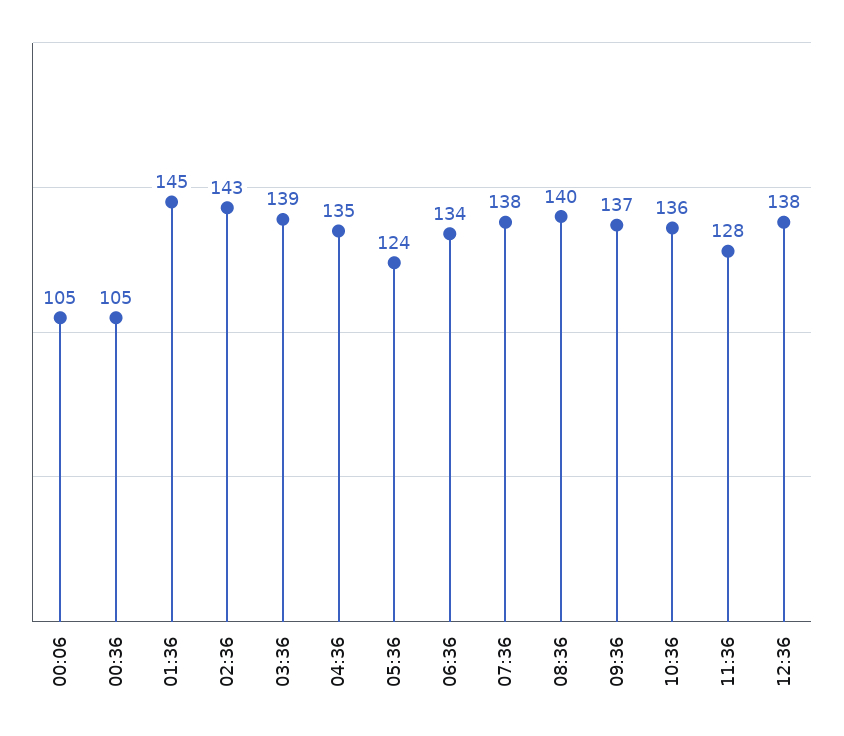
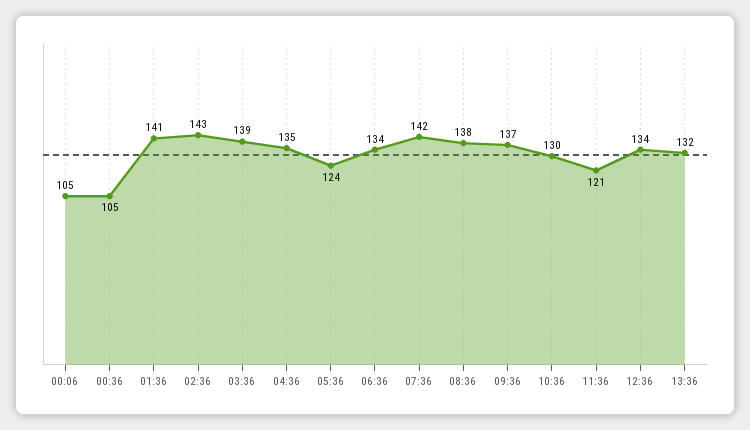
01:36: 145 -> 141
07:36: 138 -> 142
08:36: 140 -> 138
10:36: 136 -> 130
11:36: 128 -> 121
12:36: 138 -> 134
13:36: none -> 132

